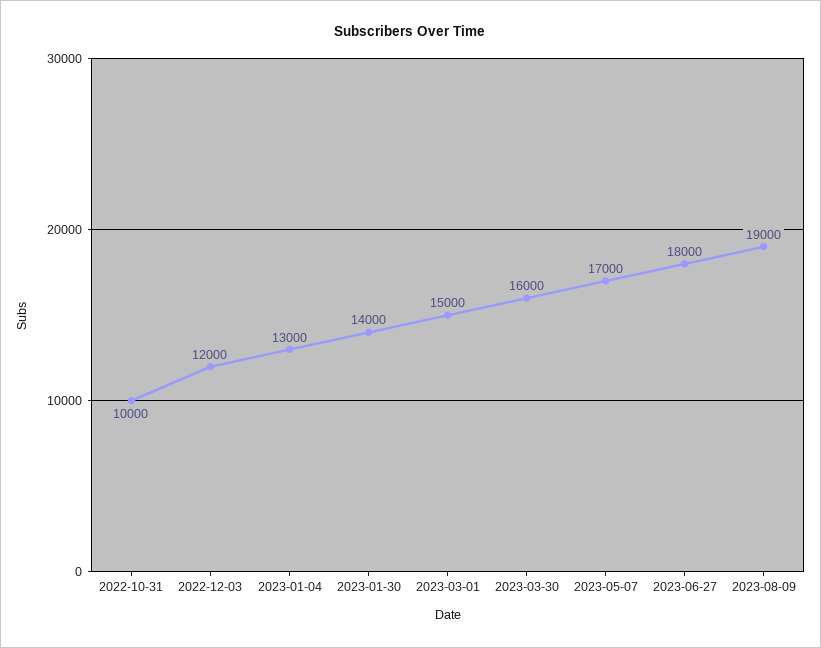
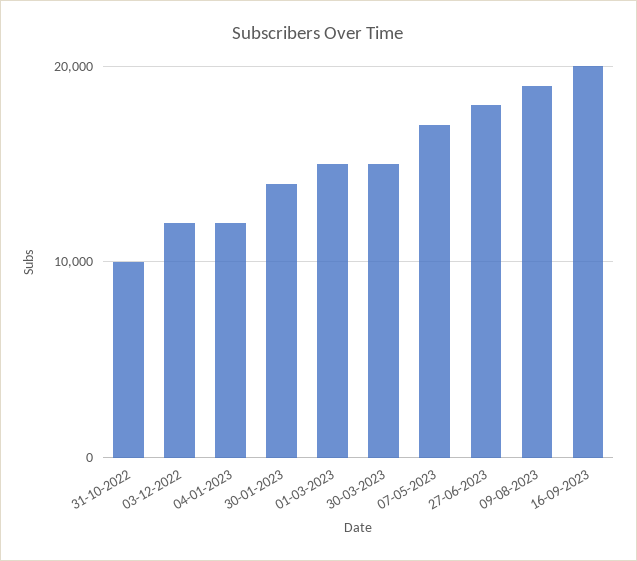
2023-01-04: 13000 -> 12000
2023-03-30: 16000 -> 15000
16-09-2023: none -> 20000

